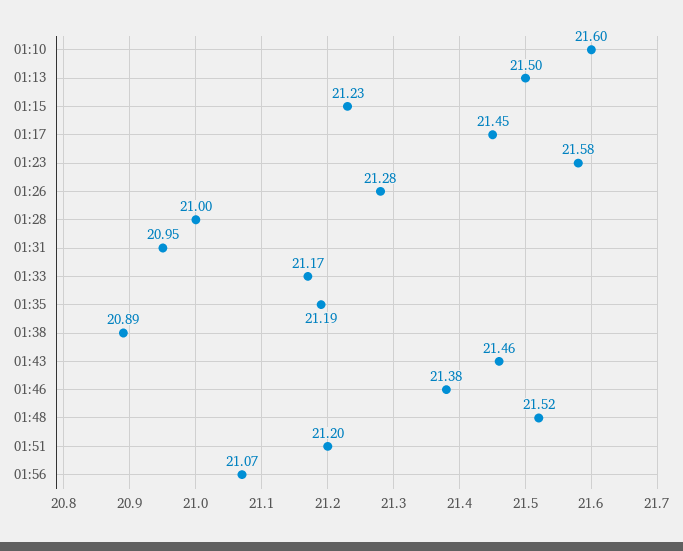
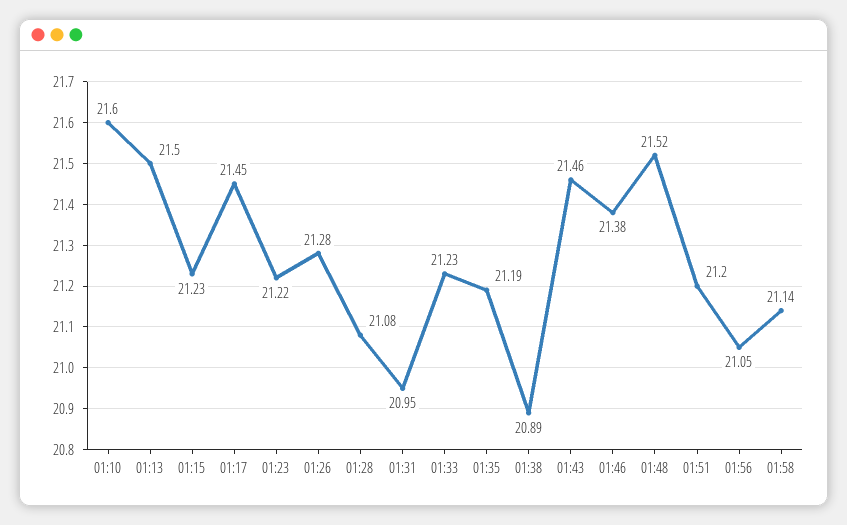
01:23: 21.58 -> 21.22
01:28: 21 -> 21.08
01:33: 21.17 -> 21.23
01:56: 21.07 -> 21.05
01:58: none -> 21.14

